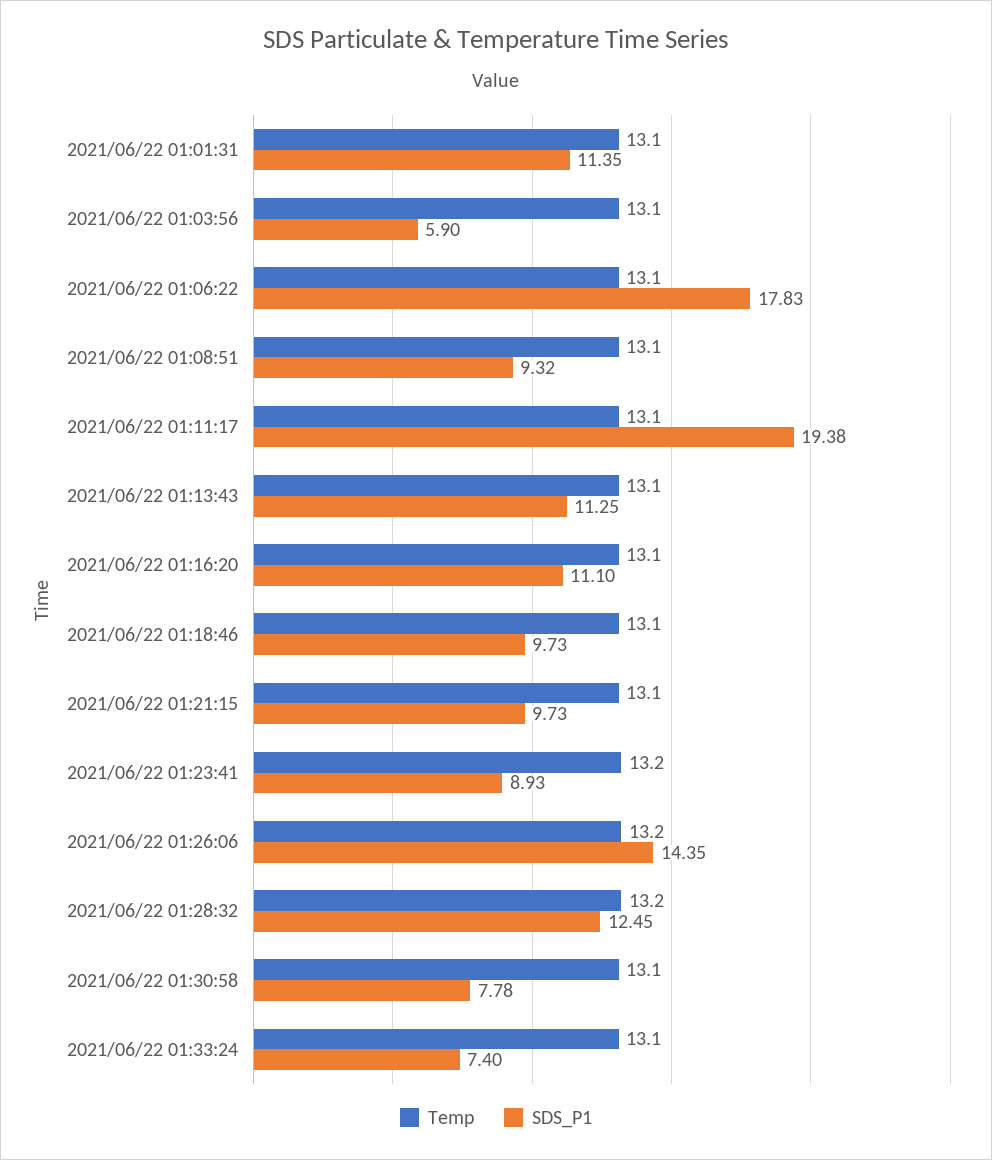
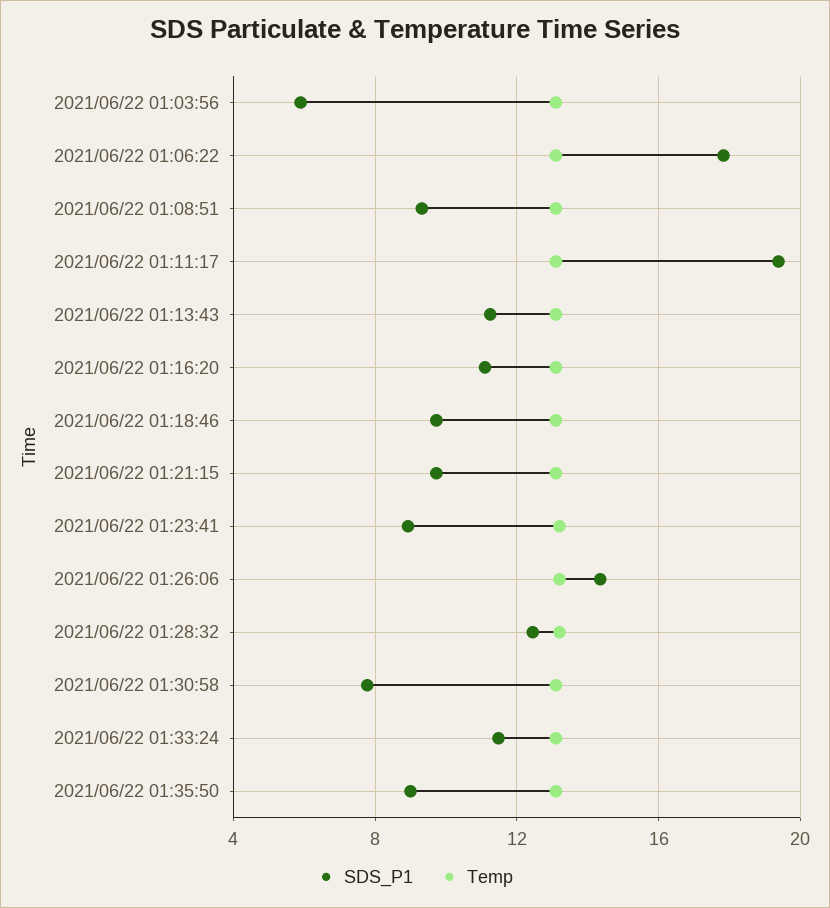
Temp, 2021/06/22 01:01:31: 13.1 -> none
SDS_P1, 2021/06/22 01:01:31: 11.35 -> none
SDS_P1, 2021/06/22 01:33:24: 7.4 -> 11.5
SDS_P1, 2021/06/22 01:35:50: none -> 9
Temp, 2021/06/22 01:35:50: none -> 13

